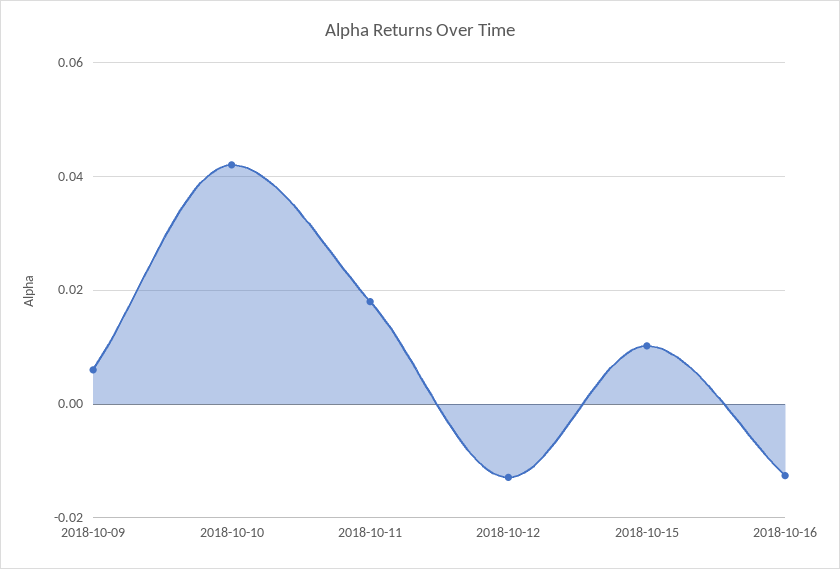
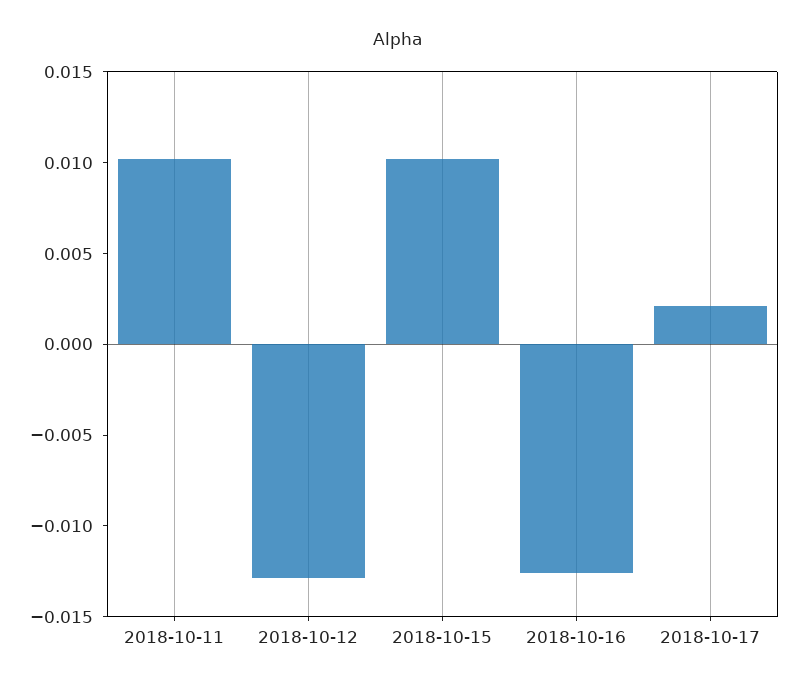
2018-10-09: 0.006 -> none
2018-10-10: 0.042 -> none
2018-10-11: 0.018 -> 0.01
2018-10-17: none -> 0.002

